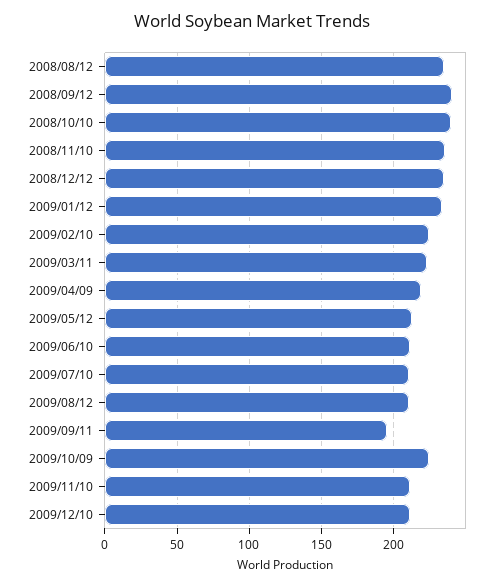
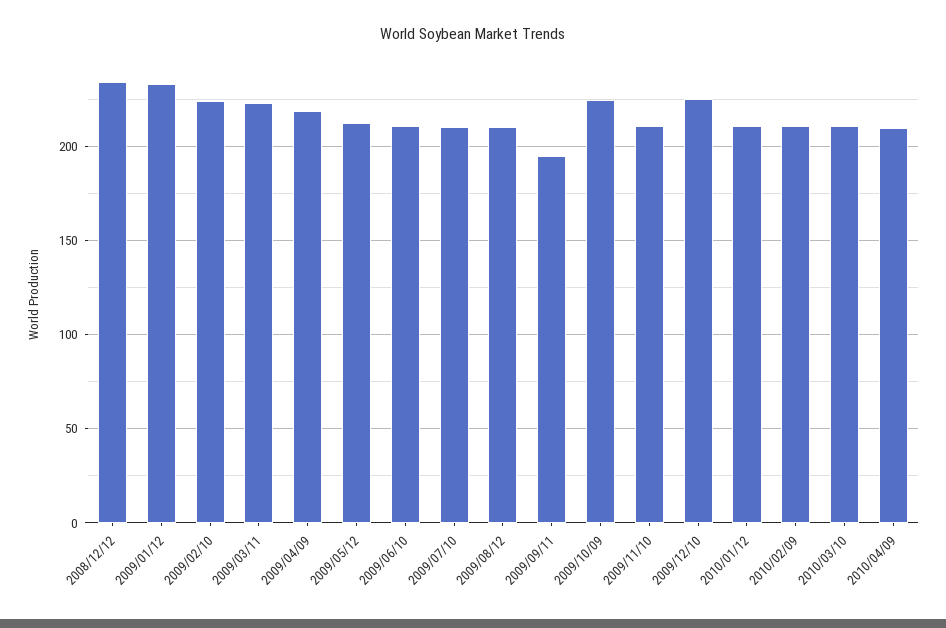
2008/08/12: 235 -> none
2008/09/12: 240 -> none
2008/10/10: 240 -> none
2008/11/10: 235 -> none
2009/12/10: 210 -> 225
2010/01/12: none -> 210
2010/02/09: none -> 210
2010/03/10: none -> 210
2010/04/09: none -> 210

